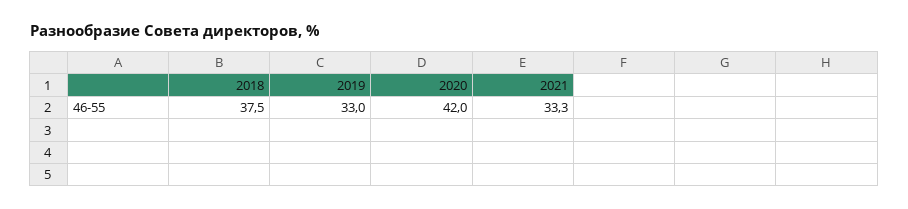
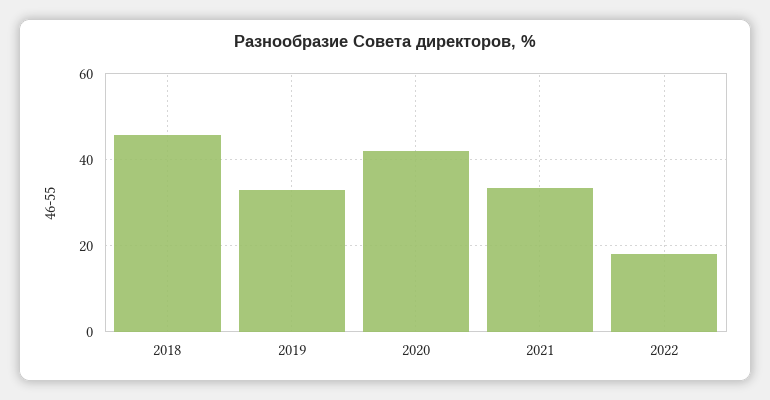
2018: 37.5 -> 46
2022: none -> 18

